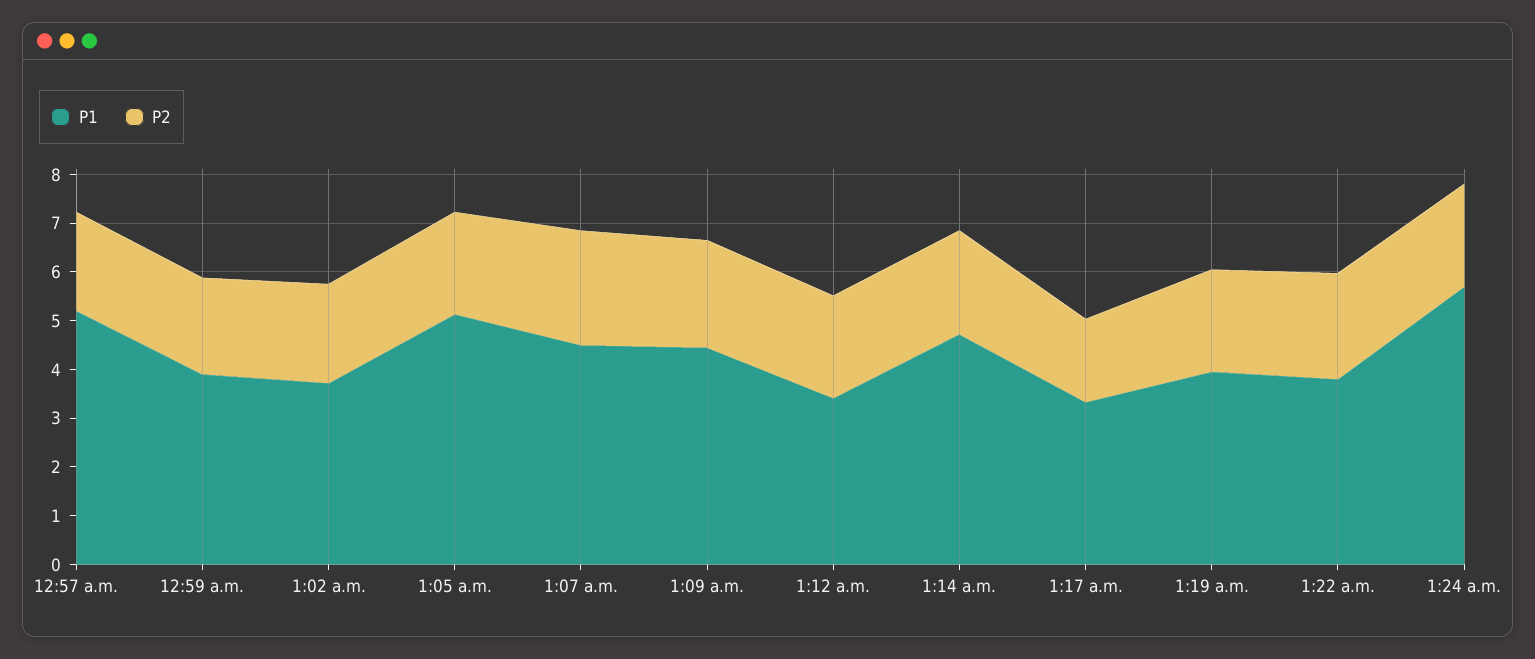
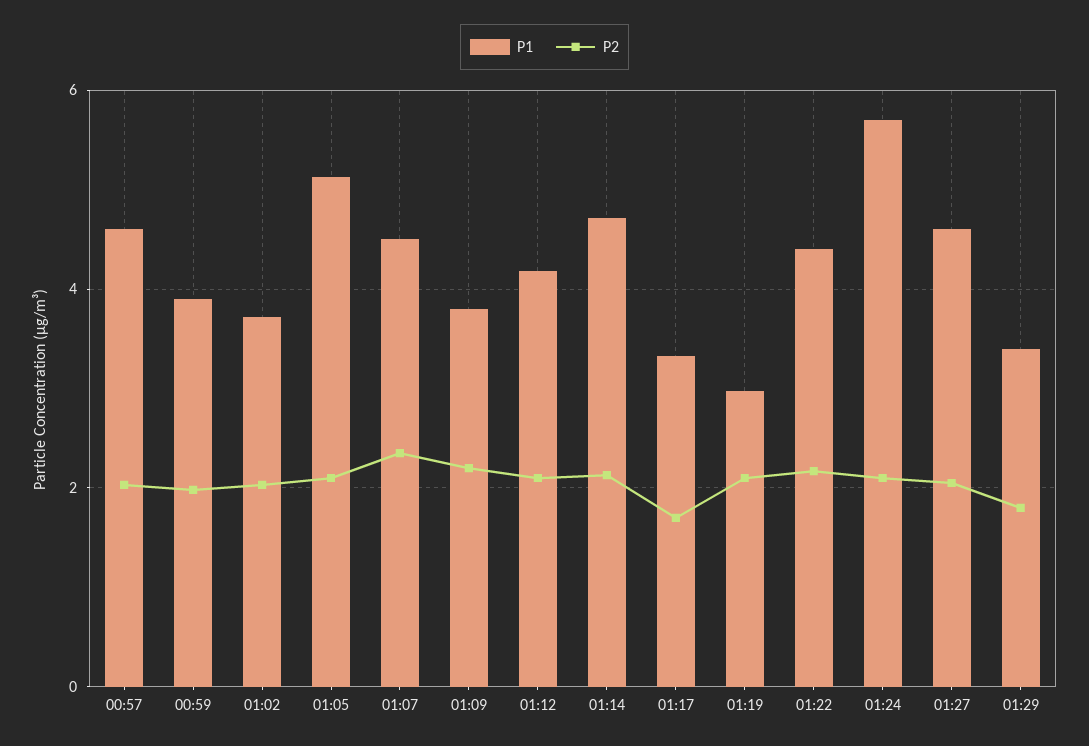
P1, 12:57 a.m.: 5.2 -> 4.6
P1, 1:09 a.m.: 4.4 -> 3.8
P1, 1:12 a.m.: 3.4 -> 4.2
P1, 1:19 a.m.: 4 -> 3
P1, 1:22 a.m.: 3.8 -> 4.4
P1, 01:27: none -> 4.6
P2, 01:27: none -> 2
P1, 01:29: none -> 3.4
P2, 01:29: none -> 1.8

